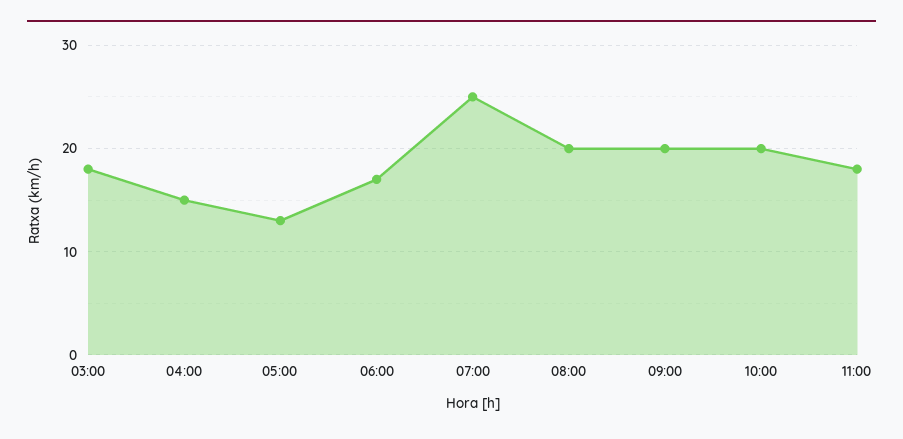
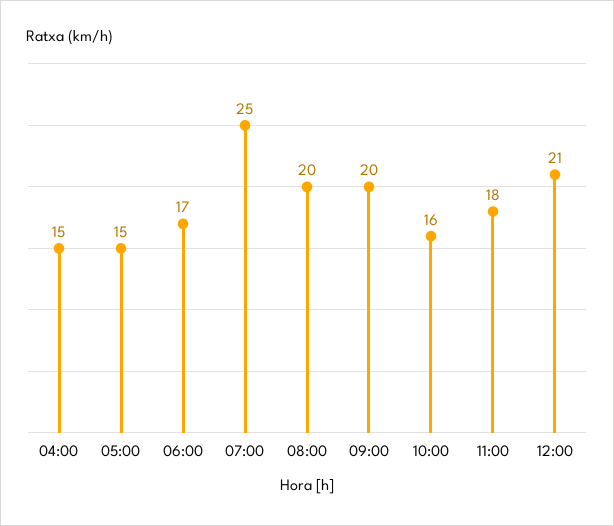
03:00: 18 -> none
05:00: 13 -> 15
10:00: 20 -> 16
12:00: none -> 21

